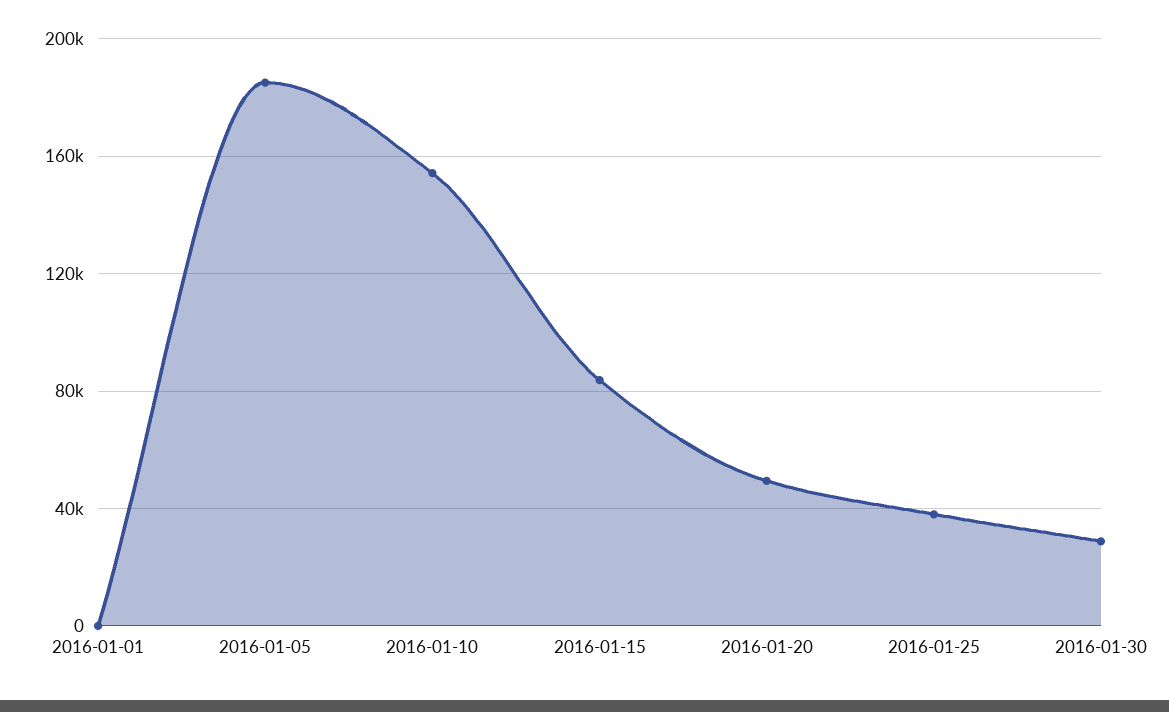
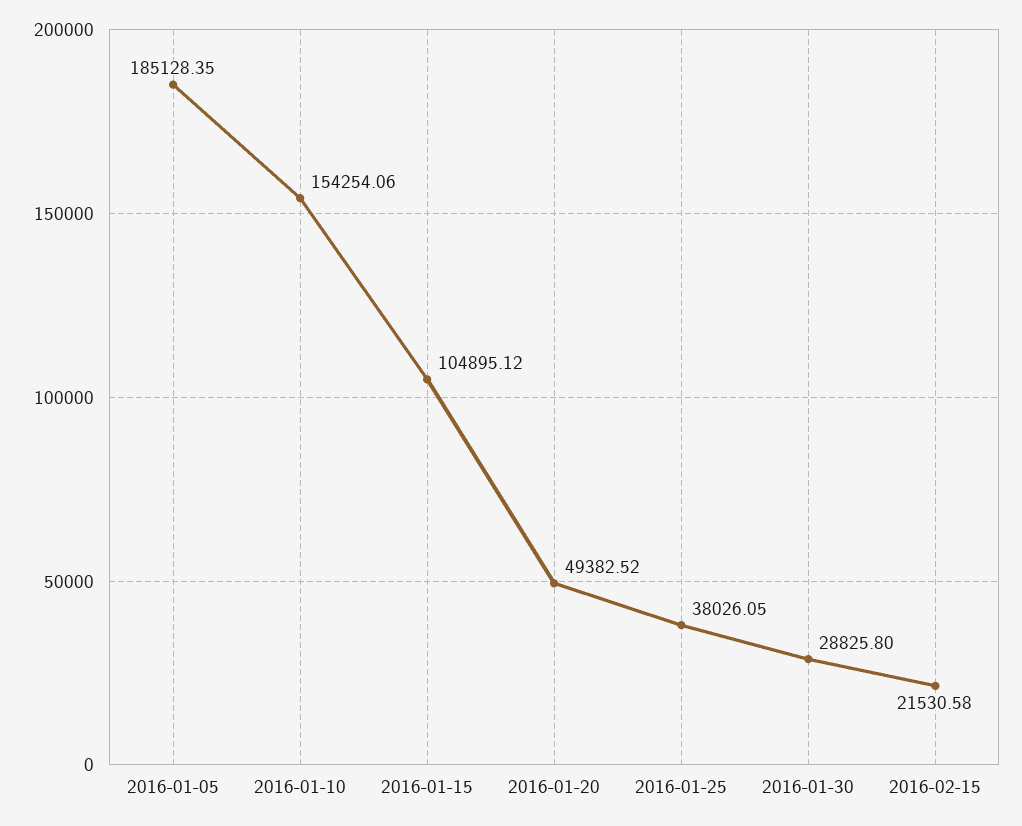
2016-01-01: 0 -> none
2016-01-15: 85000 -> 104895.12
2016-02-15: none -> 21530.58

